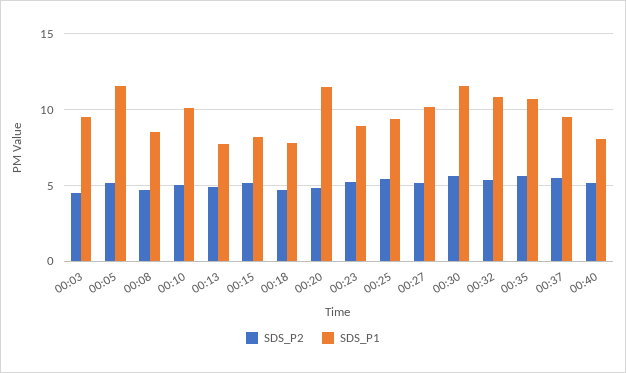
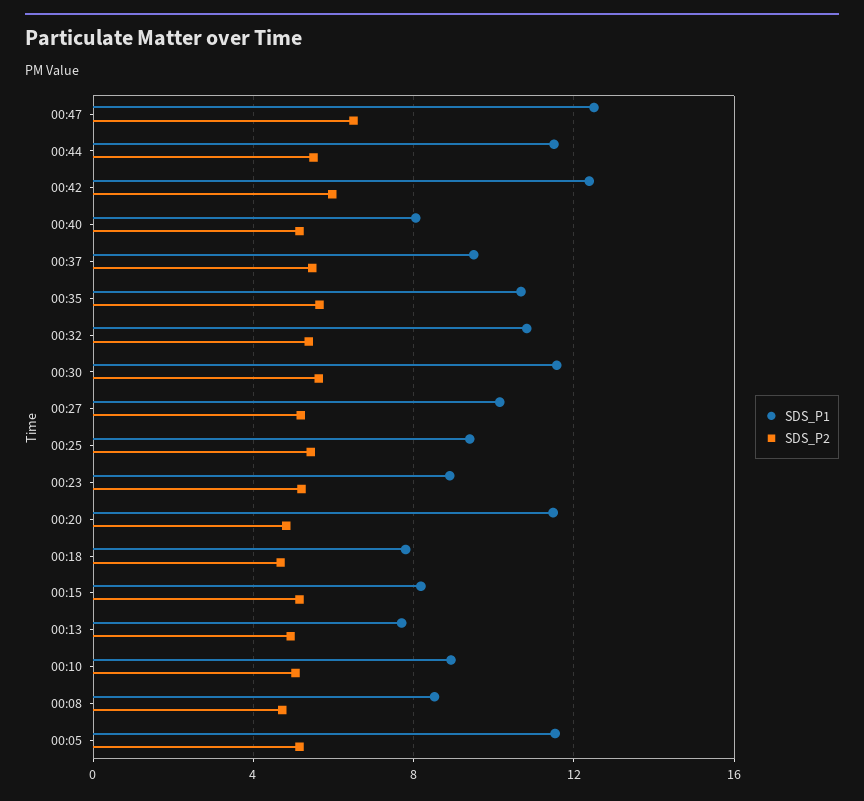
SDS_P2, 00:03: 4.5 -> none
SDS_P1, 00:03: 9.5 -> none
SDS_P1, 00:10: 10 -> 9
SDS_P1, 00:47: none -> 12.5
SDS_P2, 00:47: none -> 6.5
SDS_P1, 00:44: none -> 11.5
SDS_P2, 00:44: none -> 5.5
SDS_P1, 00:42: none -> 12.5
SDS_P2, 00:42: none -> 6

